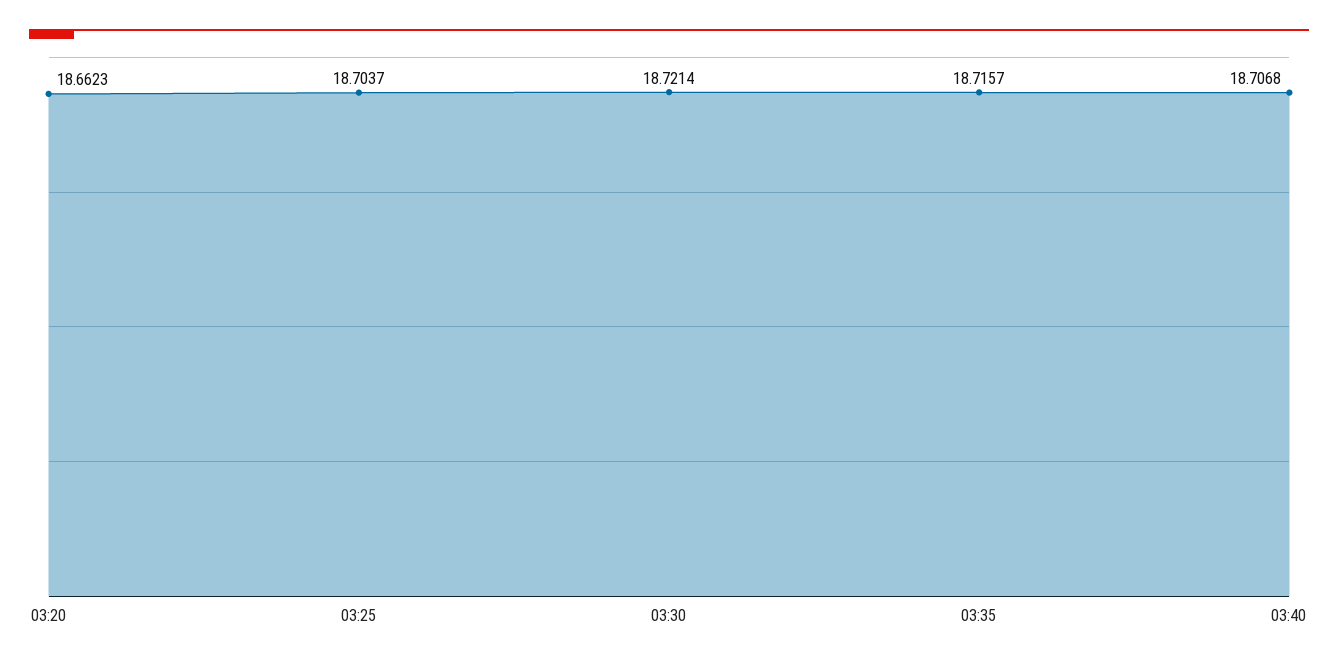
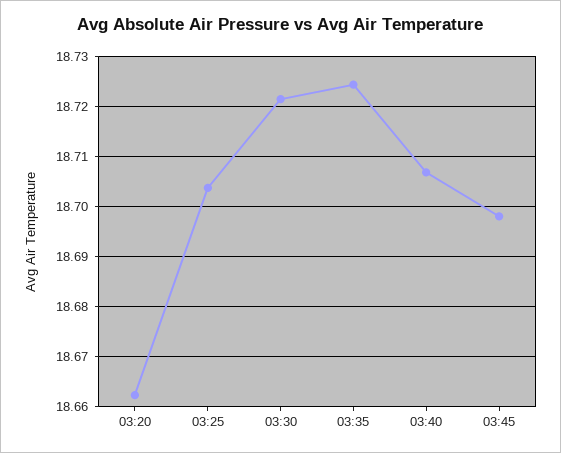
03:35: 18.7157 -> 18.724
03:45: none -> 18.698

